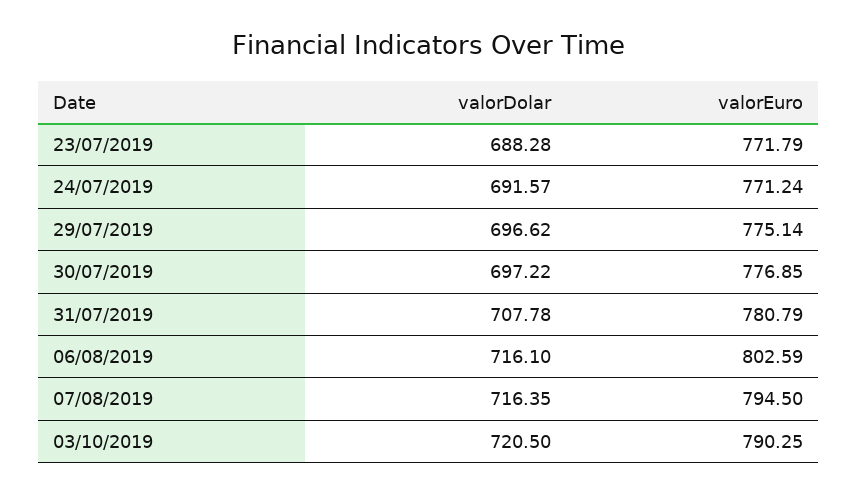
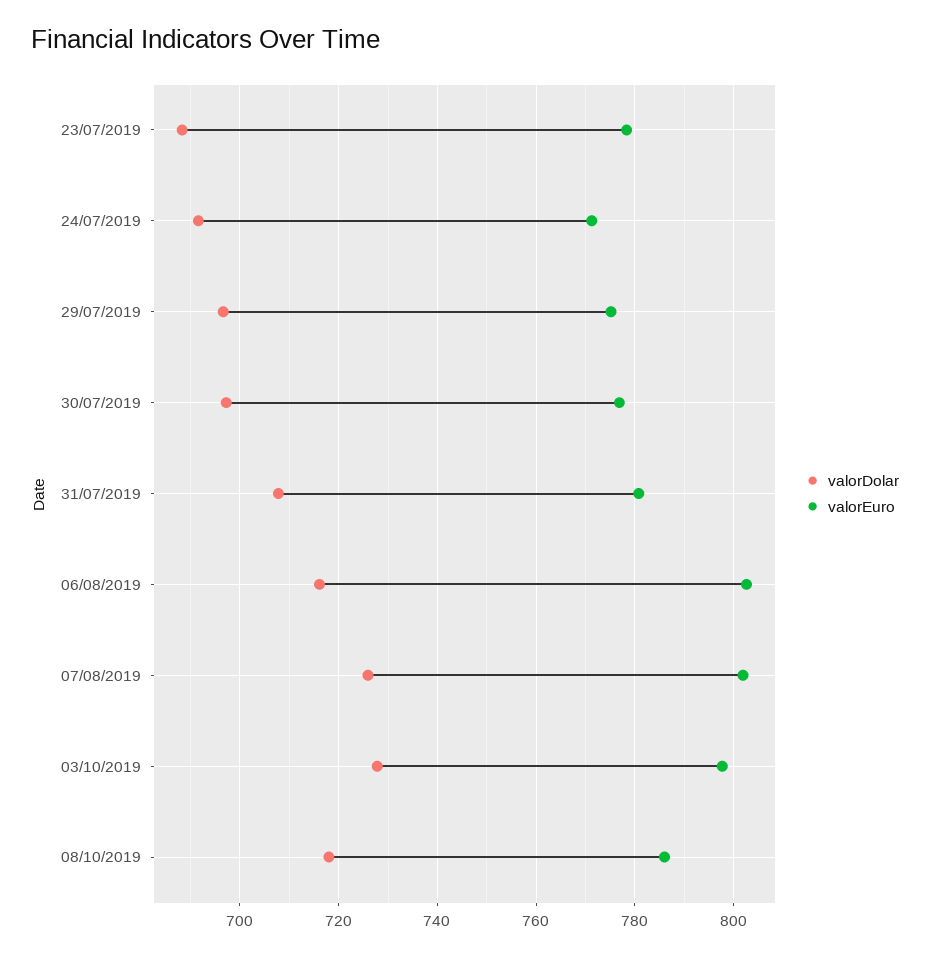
valorEuro, 23/07/2019: 771.79 -> 778
valorDolar, 07/08/2019: 716.35 -> 726
valorEuro, 07/08/2019: 794.5 -> 802
valorDolar, 03/10/2019: 720.5 -> 728
valorEuro, 03/10/2019: 790.25 -> 798
valorDolar, 08/10/2019: none -> 718
valorEuro, 08/10/2019: none -> 786

